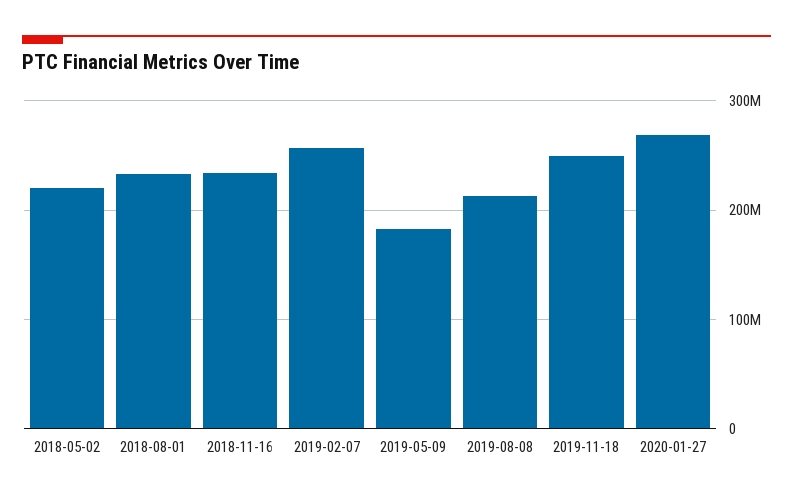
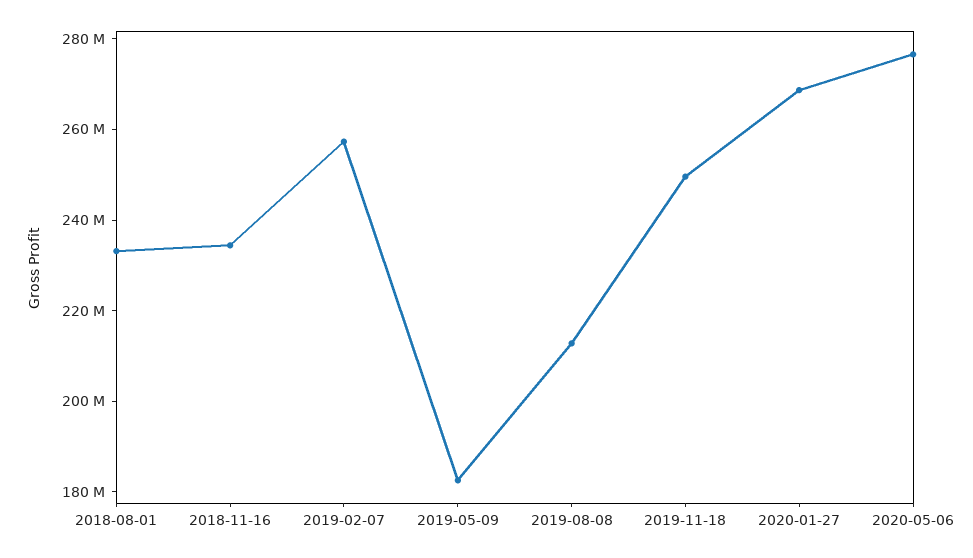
2018-05-02: 220000000 -> none
2020-05-06: none -> 275000000

